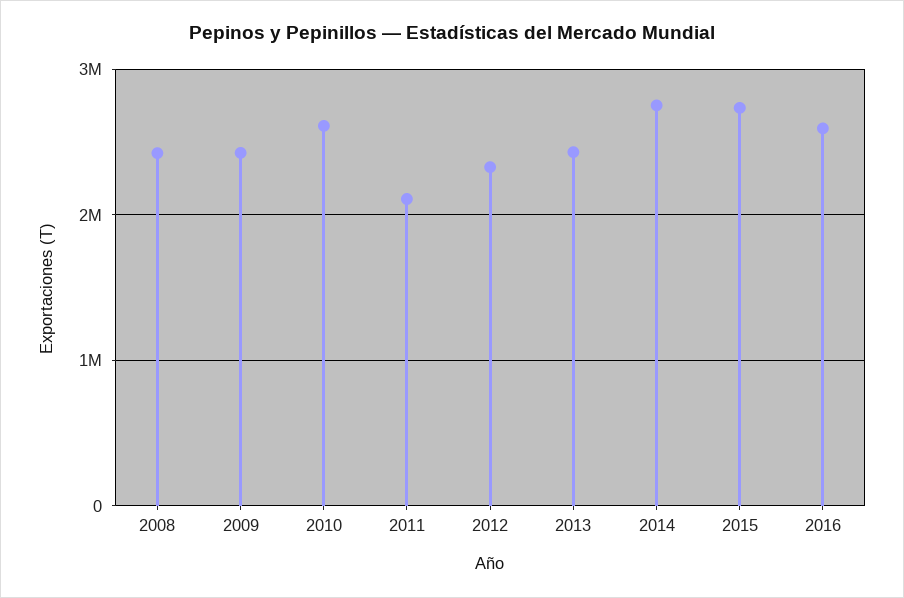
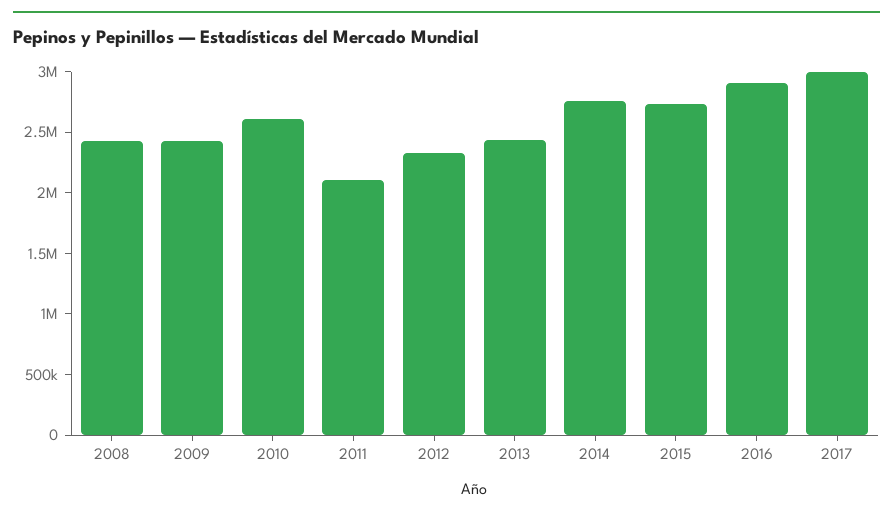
2016: 2600000 -> 2900000
2017: none -> 3000000

